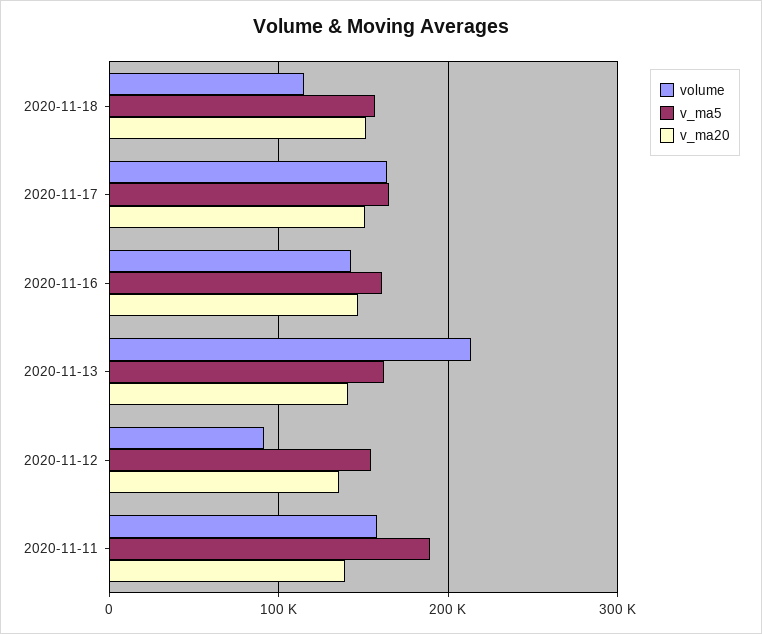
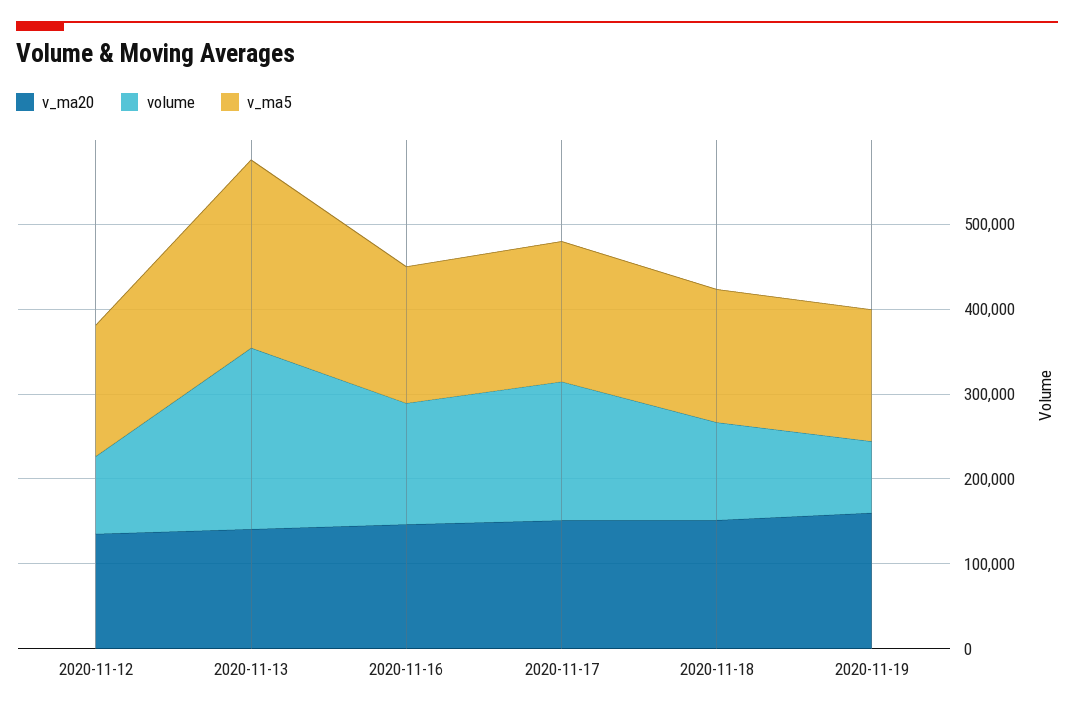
v_ma5, 2020-11-13: 160000 -> 220000
volume, 2020-11-11: 160000 -> none
v_ma5, 2020-11-11: 190000 -> none
v_ma20, 2020-11-11: 140000 -> none
v_ma20, 2020-11-19: none -> 160000
volume, 2020-11-19: none -> 80000
v_ma5, 2020-11-19: none -> 160000

